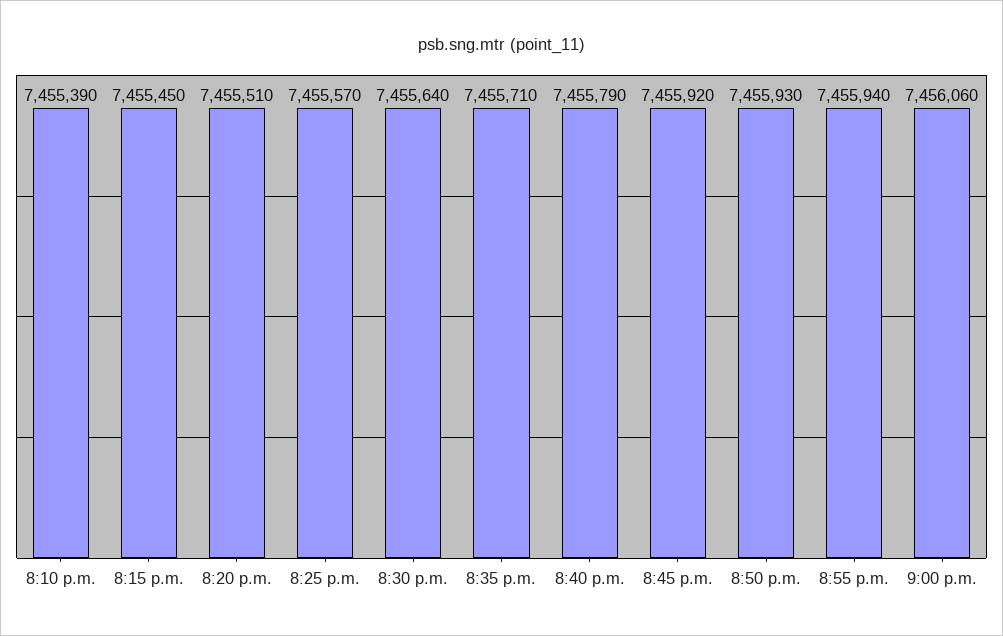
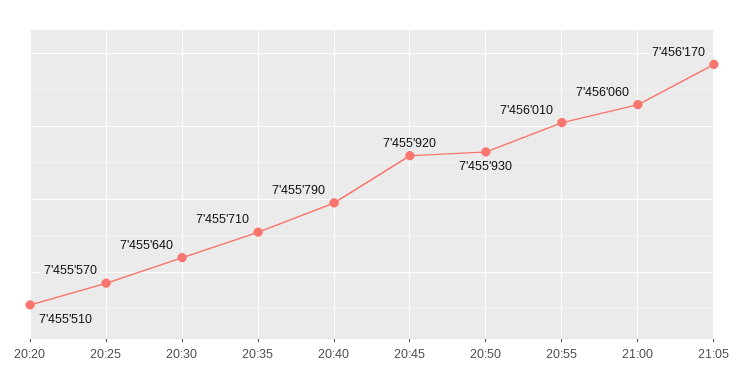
8:10 p.m.: 7455390 -> none
8:15 p.m.: 7455450 -> none
8:55 p.m.: 7455940 -> 7456010
21:05: none -> 7456170

